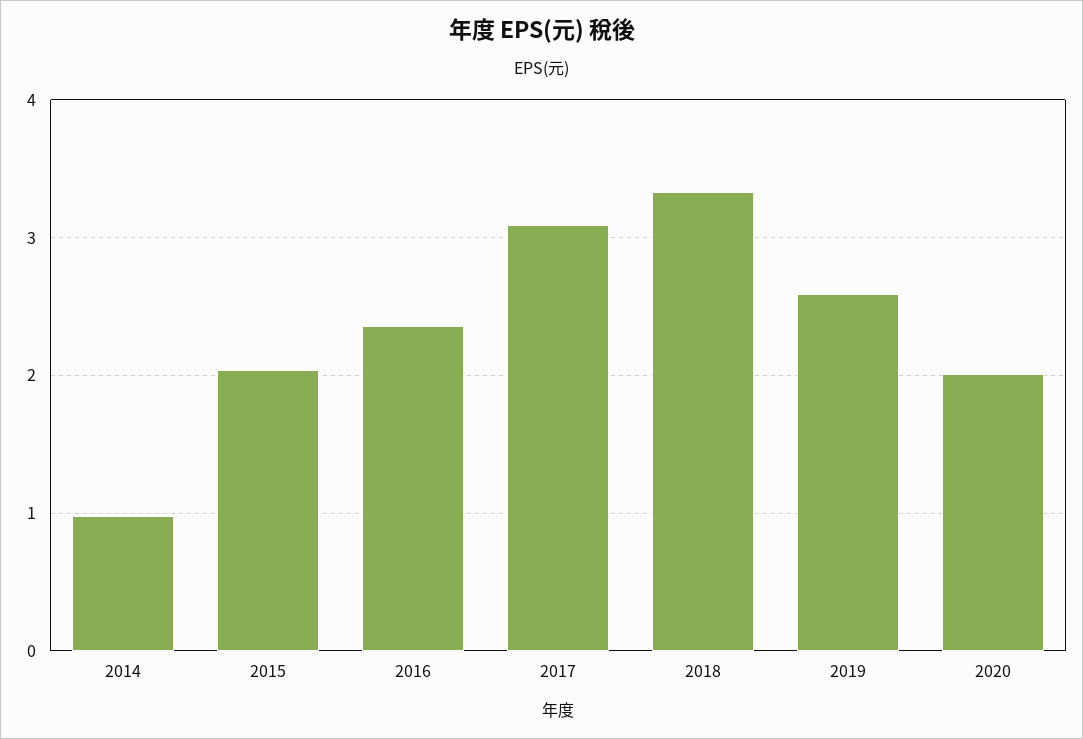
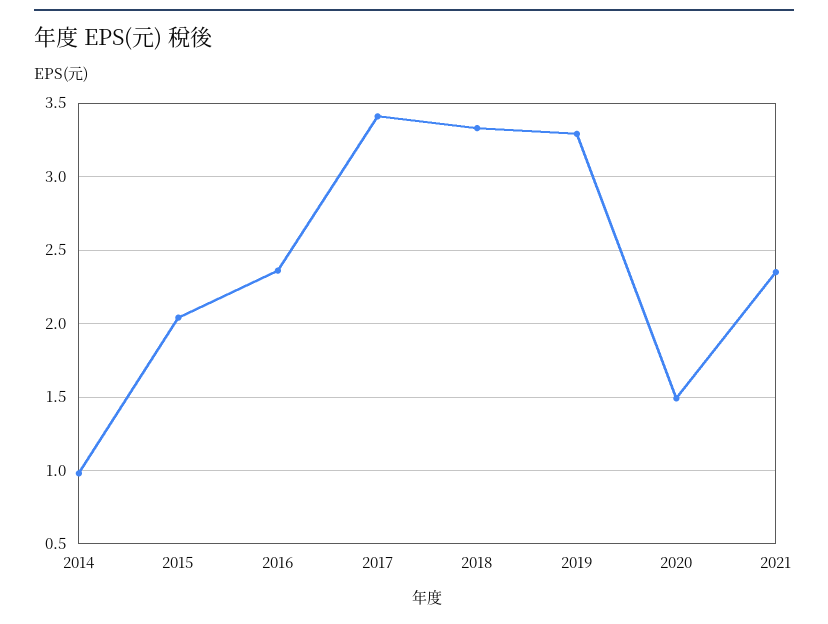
2017: 3.1 -> 3.4
2019: 2.6 -> 3.3
2020: 2 -> 1.5
2021: none -> 2.35

